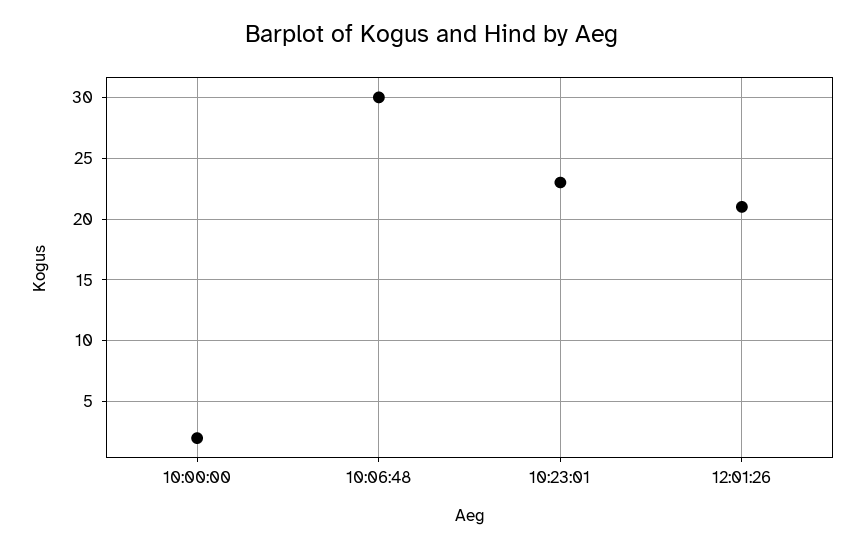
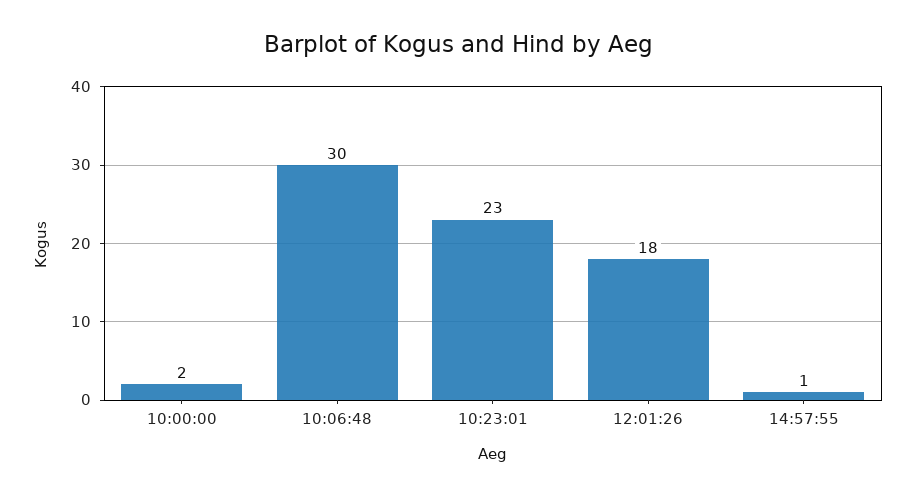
12:01:26: 21 -> 18
14:57:55: none -> 1

